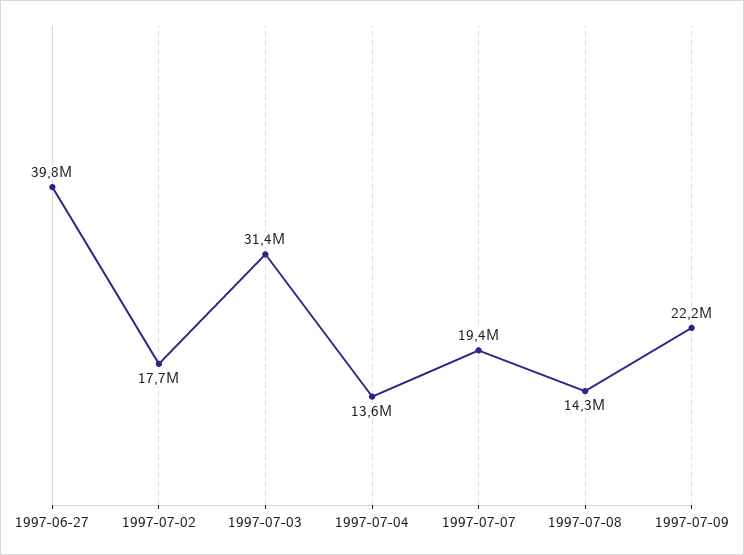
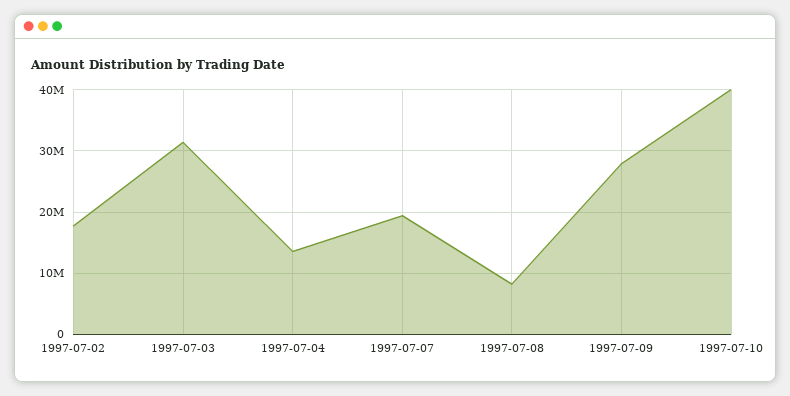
1997-06-27: 39800000 -> none
1997-07-08: 14300000 -> 8000000
1997-07-09: 22200000 -> 28000000
1997-07-10: none -> 40000000

